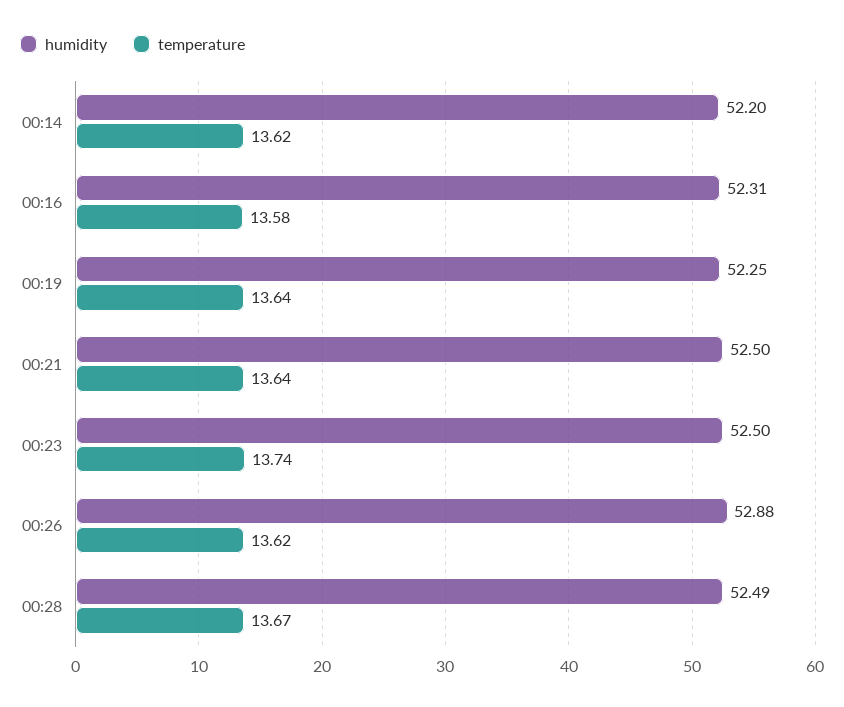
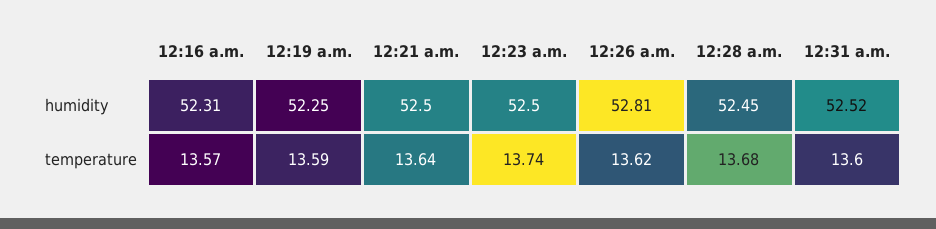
humidity, 00:14: 52.2 -> none
temperature, 00:14: 13.62 -> none
temperature, 00:16: 13.58 -> 13.57
temperature, 00:19: 13.64 -> 13.59
humidity, 00:26: 52.88 -> 52.81
humidity, 00:28: 52.49 -> 52.45
temperature, 00:28: 13.67 -> 13.68
humidity, 12:31 a.m.: none -> 52.52
temperature, 12:31 a.m.: none -> 13.6

